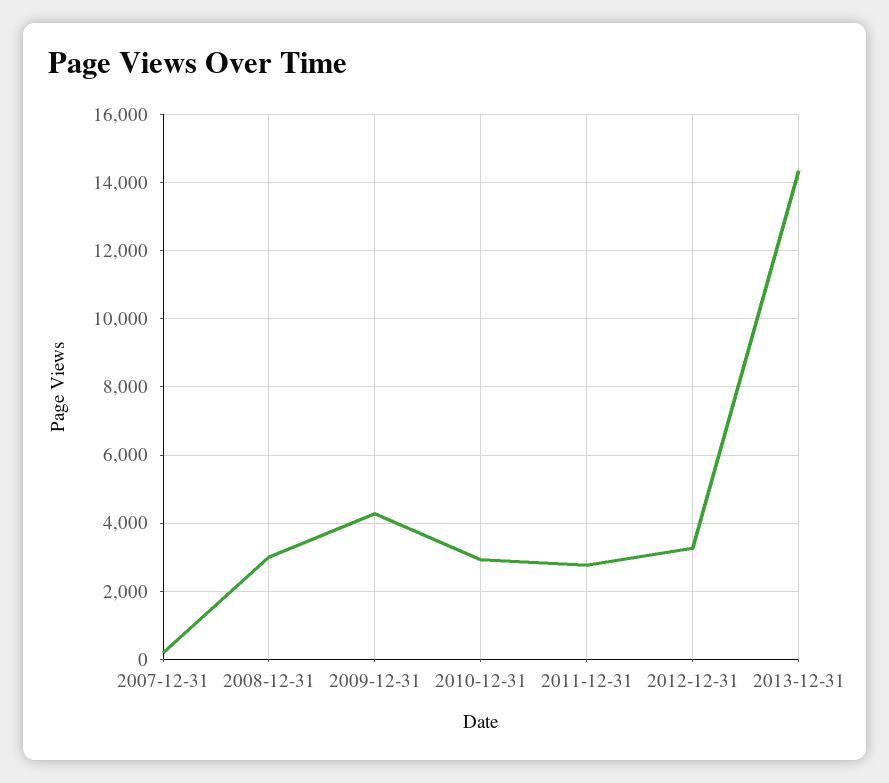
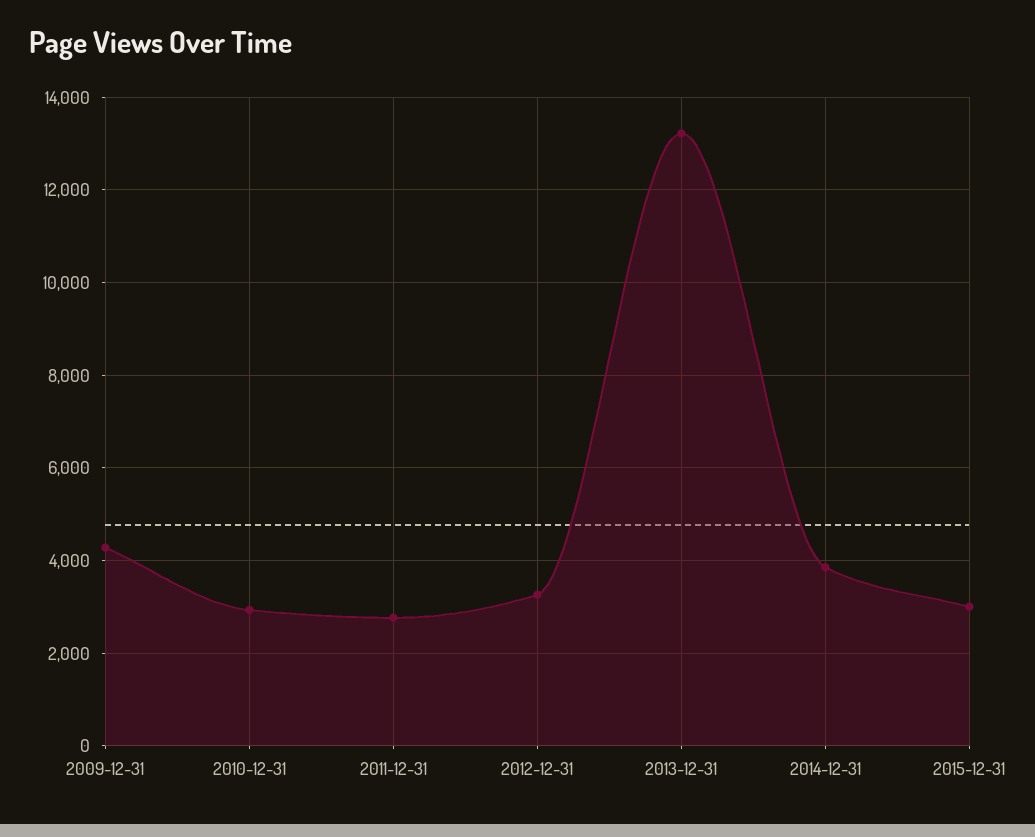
2007-12-31: 200 -> none
2008-12-31: 3000 -> none
2013-12-31: 14400 -> 13200
2014-12-31: none -> 3800
2015-12-31: none -> 3000

